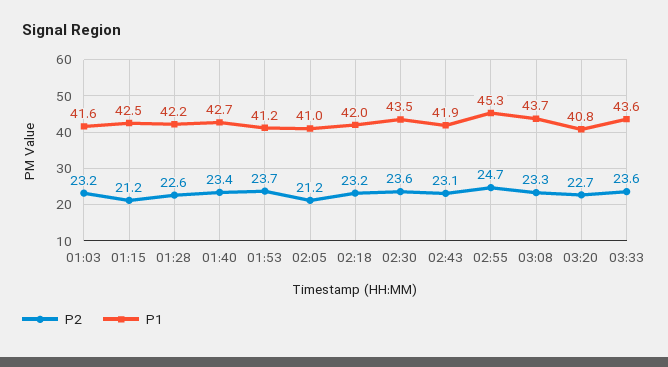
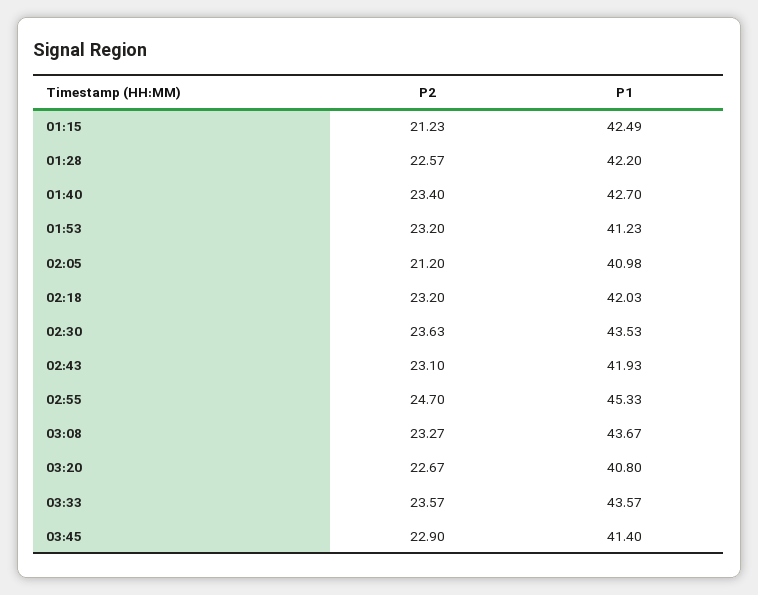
P2, 01:03: 23.2 -> none
P1, 01:03: 41.6 -> none
P2, 01:53: 23.7 -> 23.2
P2, 03:45: none -> 22.9
P1, 03:45: none -> 41.4

